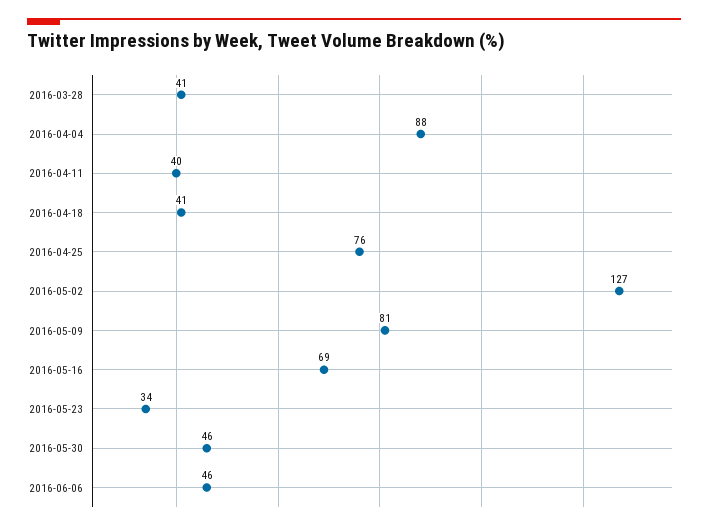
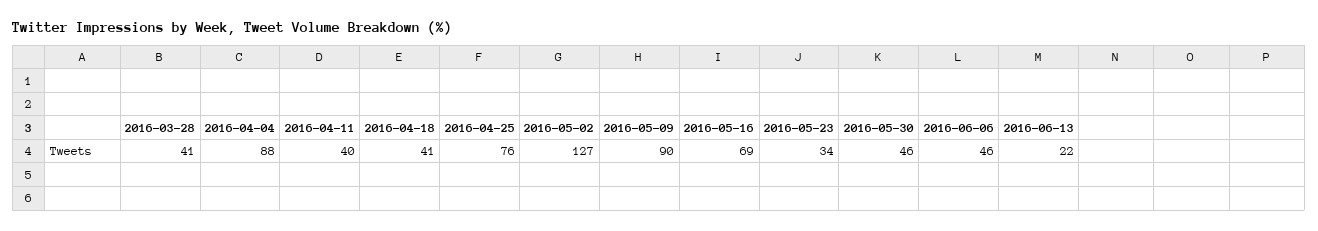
2016-05-09: 81 -> 90
2016-06-13: none -> 22

